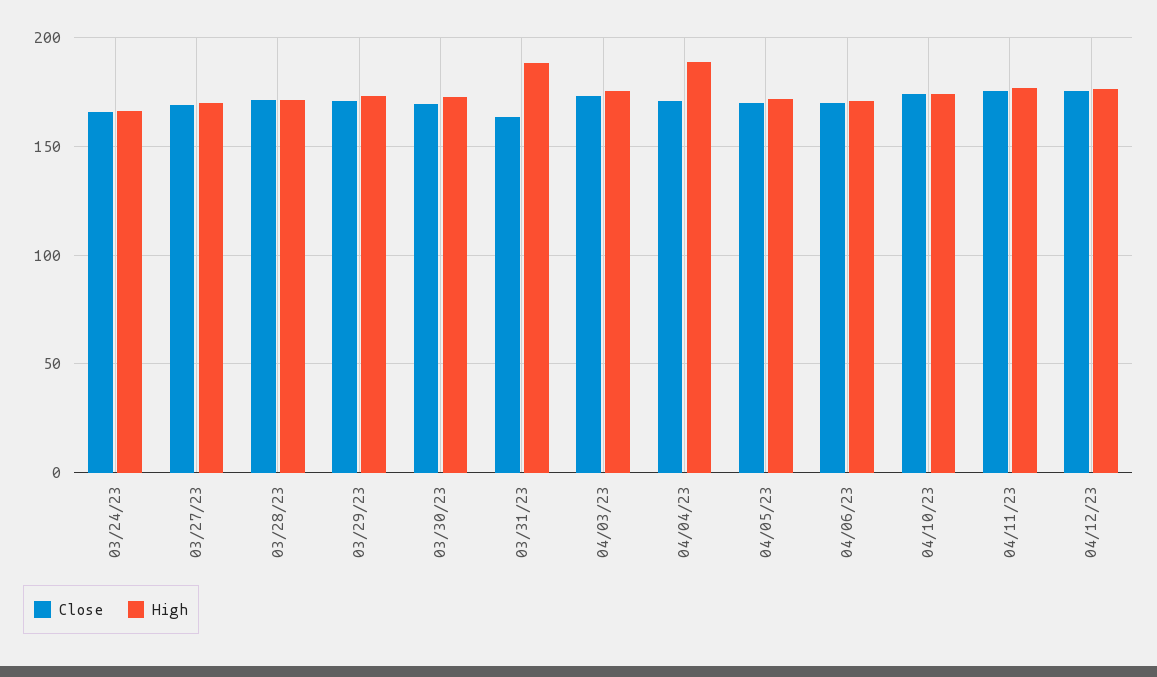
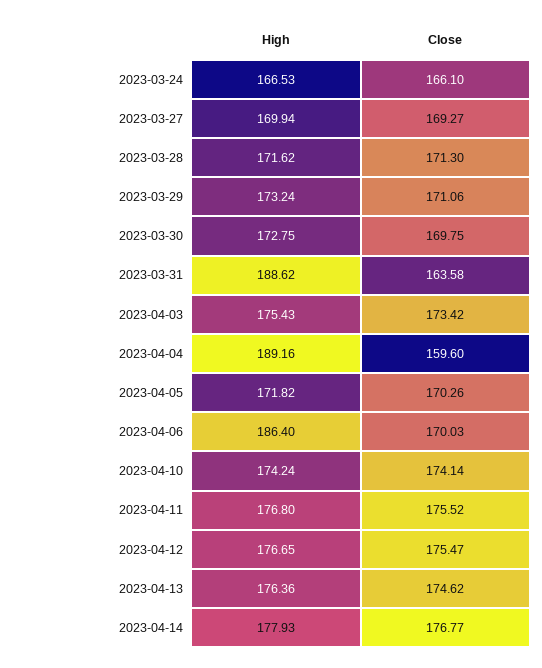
Close, 04/04/23: 170 -> 159.6
High, 04/06/23: 170 -> 186.4
High, 2023-04-13: none -> 176.36
Close, 2023-04-13: none -> 174.62
High, 2023-04-14: none -> 177.93
Close, 2023-04-14: none -> 176.77

